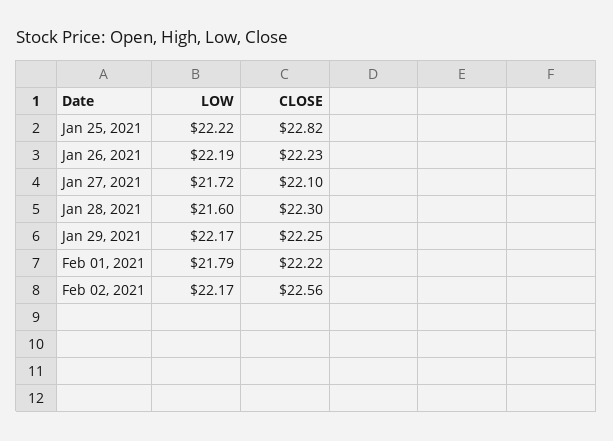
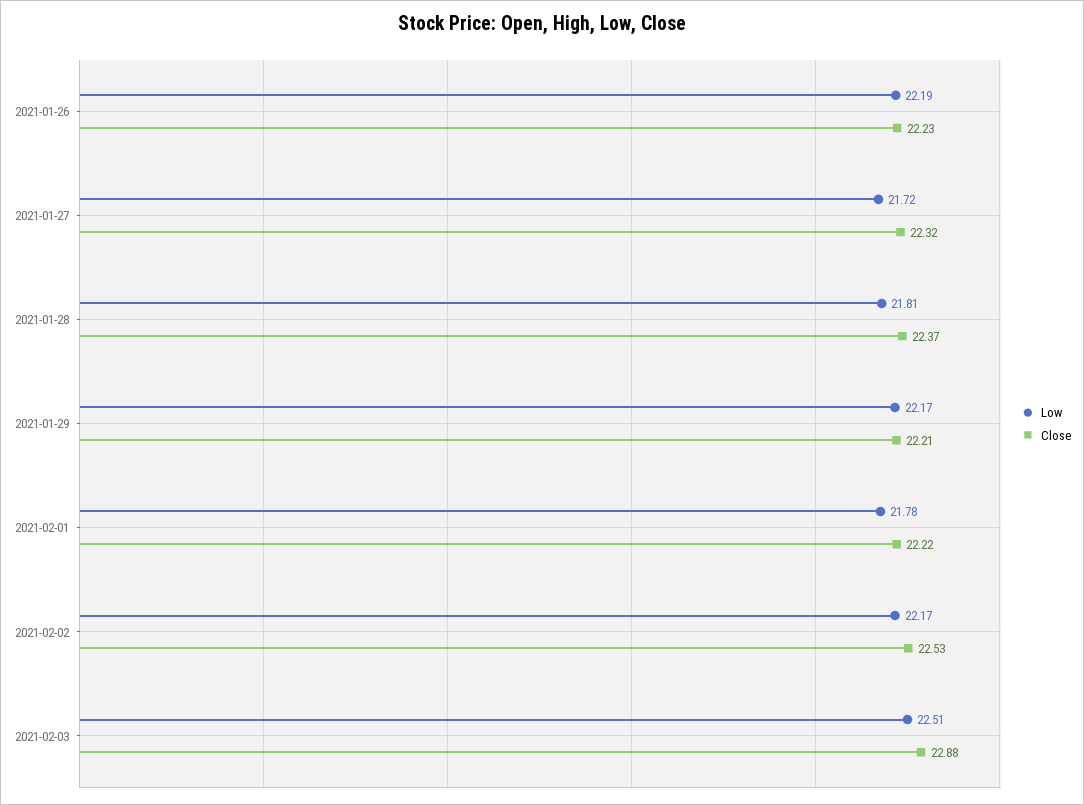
LOW, Jan 25, 2021: 22.22 -> none
CLOSE, Jan 25, 2021: 22.82 -> none
CLOSE, Jan 27, 2021: 22.1 -> 22.32
LOW, Jan 28, 2021: 21.6 -> 21.81
CLOSE, Jan 28, 2021: 22.3 -> 22.37
CLOSE, Jan 29, 2021: 22.25 -> 22.21
LOW, Feb 01, 2021: 21.79 -> 21.78
CLOSE, Feb 02, 2021: 22.56 -> 22.53
LOW, 2021-02-03: none -> 22.51
CLOSE, 2021-02-03: none -> 22.88

